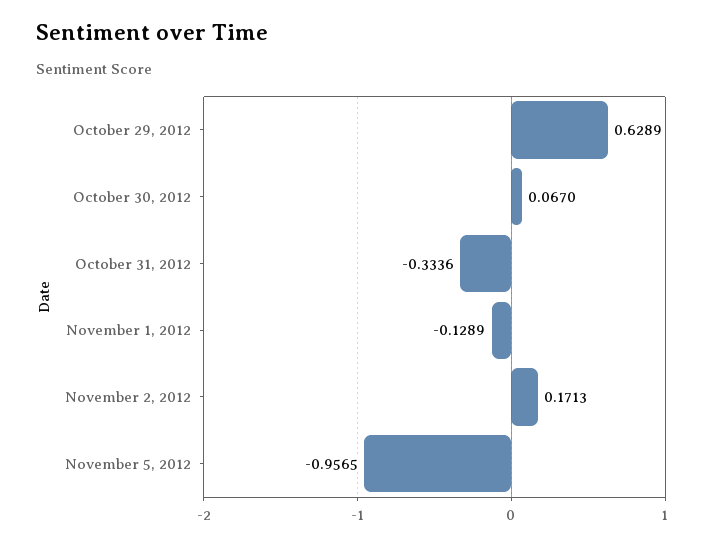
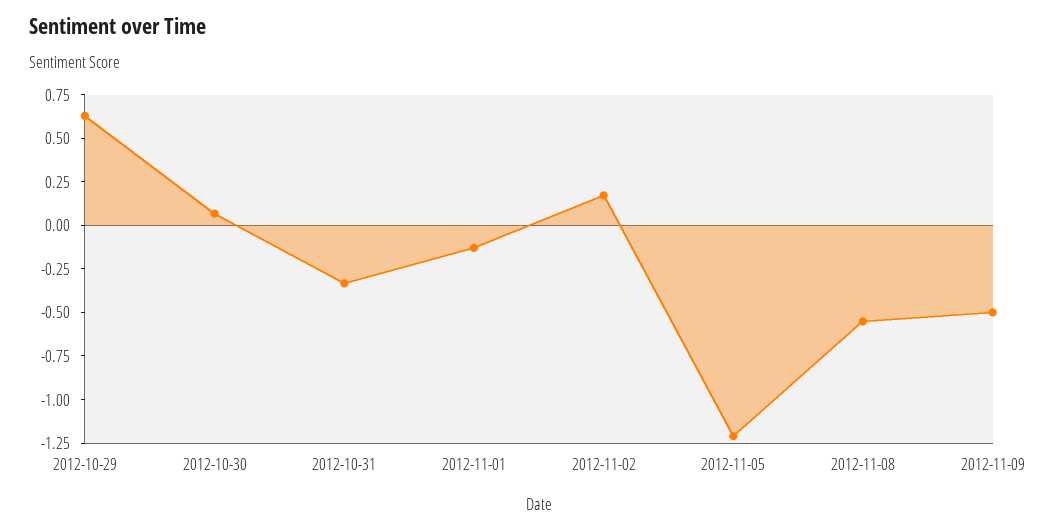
November 5, 2012: -0.9565 -> -1.2
2012-11-08: none -> -0.55
2012-11-09: none -> -0.5

